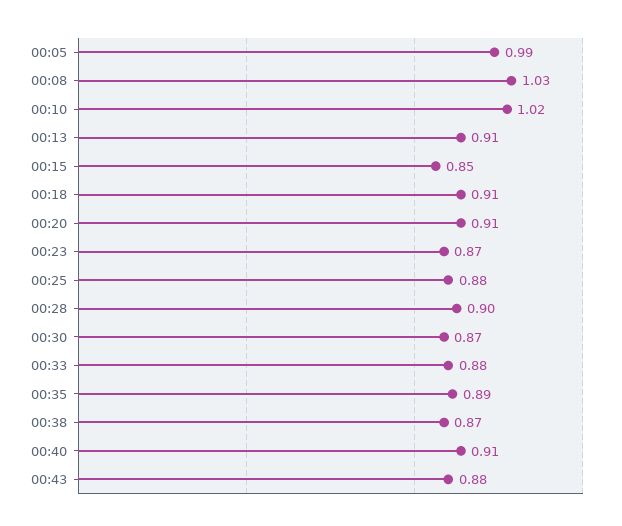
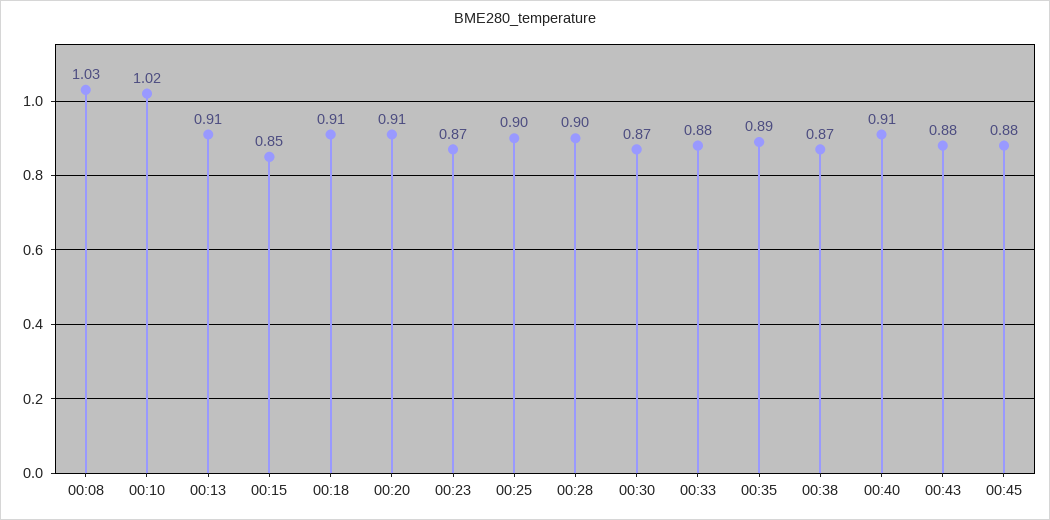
00:05: 0.99 -> none
00:25: 0.88 -> 0.9
00:45: none -> 0.88

